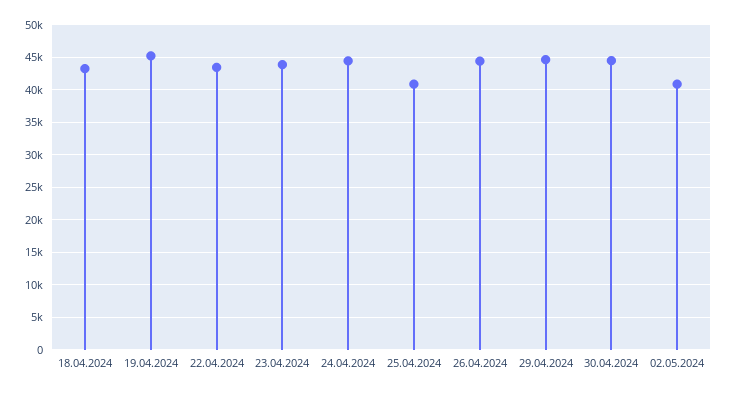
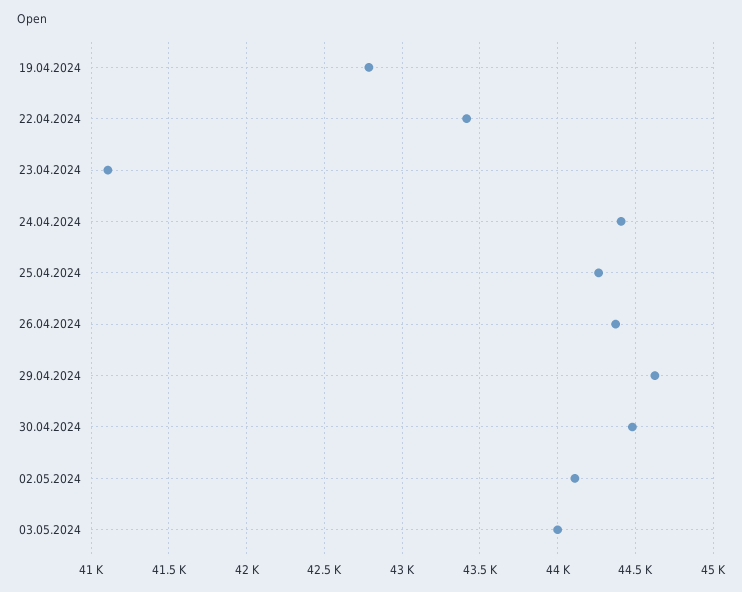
18.04.2024: 43000 -> none
19.04.2024: 45000 -> 42800
23.04.2024: 44000 -> 41100
25.04.2024: 41000 -> 44250
02.05.2024: 41000 -> 44100
03.05.2024: none -> 44000

